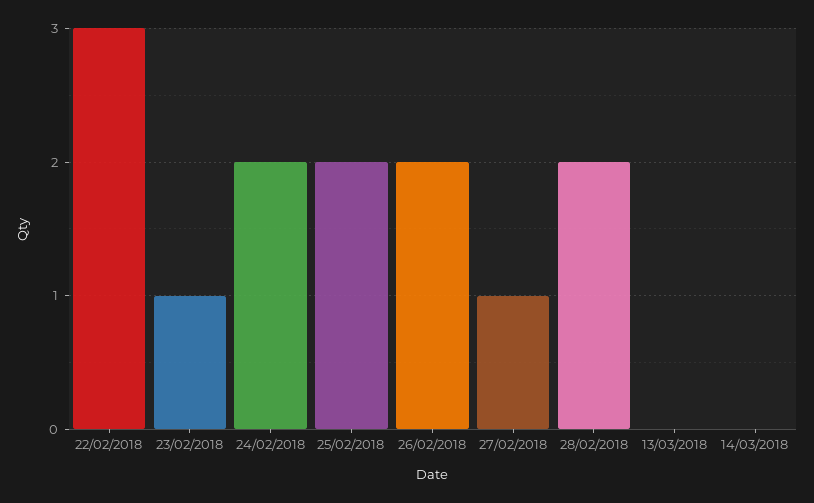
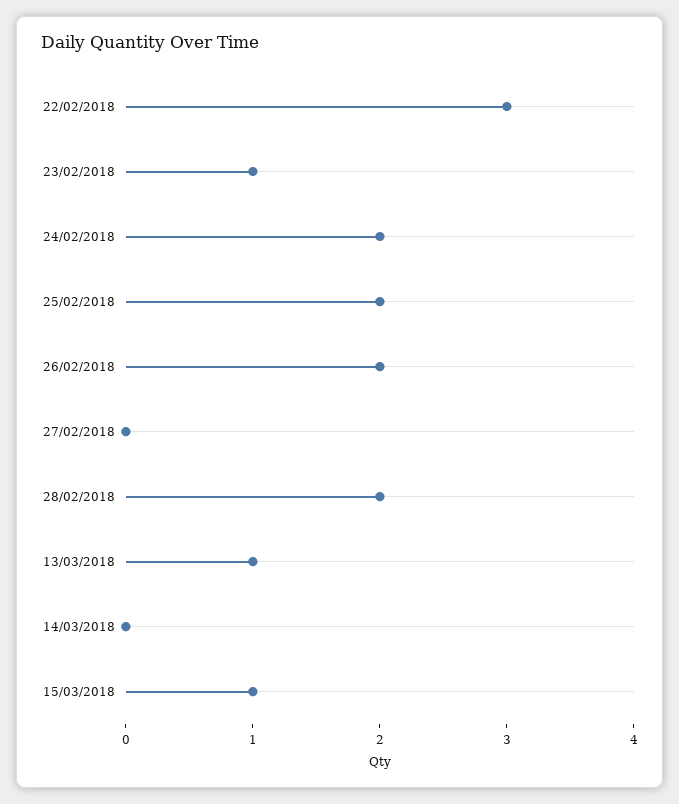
27/02/2018: 1 -> 0
13/03/2018: 0 -> 1
15/03/2018: none -> 1

